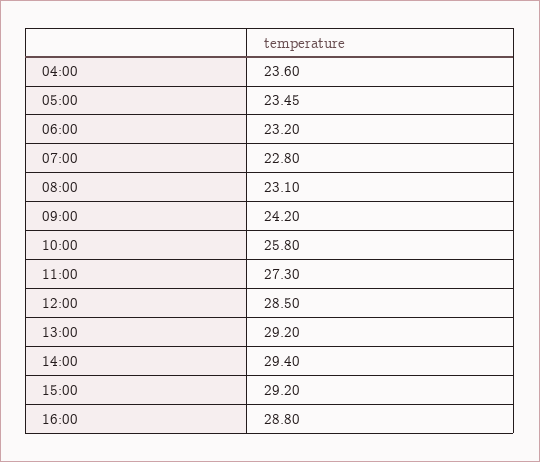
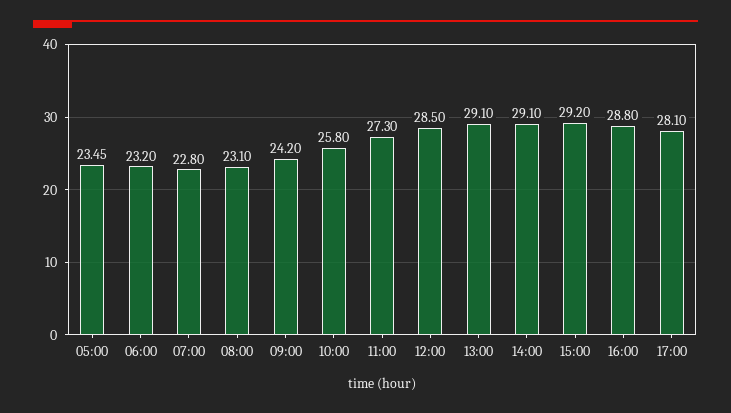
04:00: 23.6 -> none
13:00: 29.2 -> 29.1
14:00: 29.4 -> 29.1
17:00: none -> 28.1

